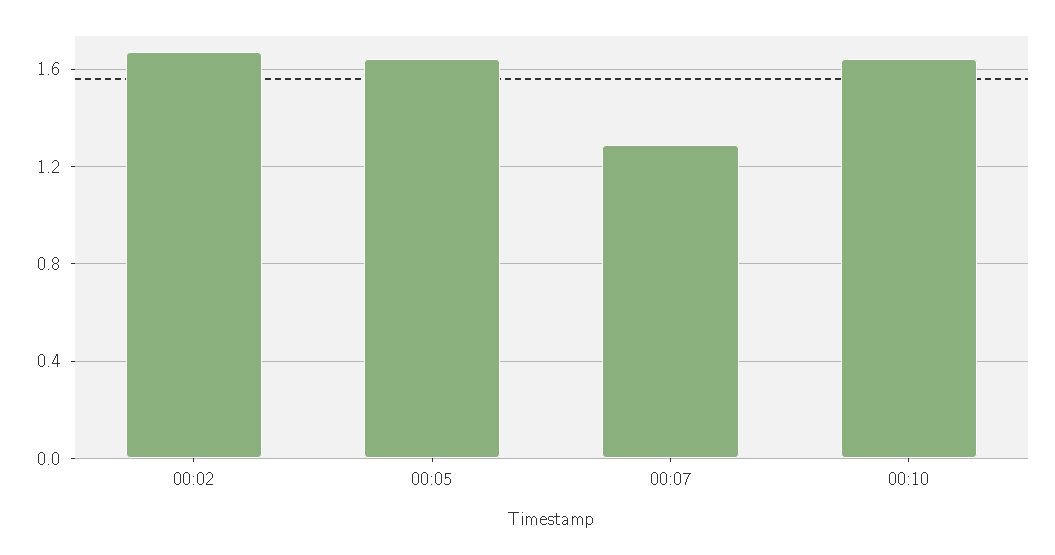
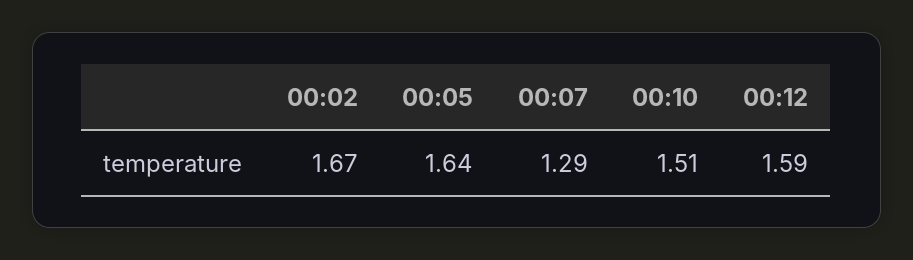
00:10: 1.65 -> 1.51
00:12: none -> 1.59

